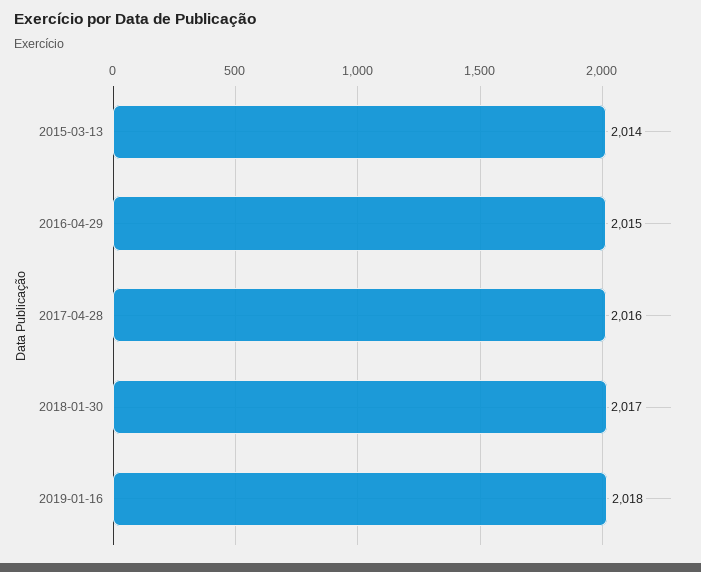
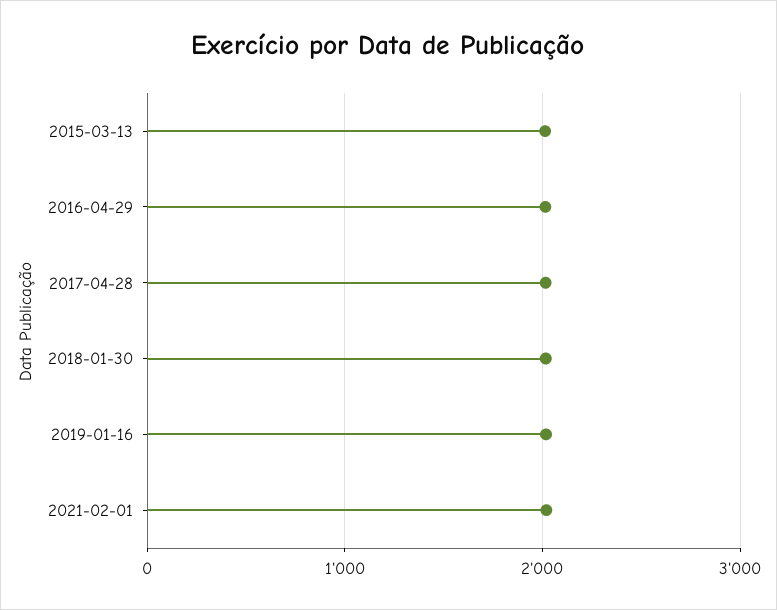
2021-02-01: none -> 2000

